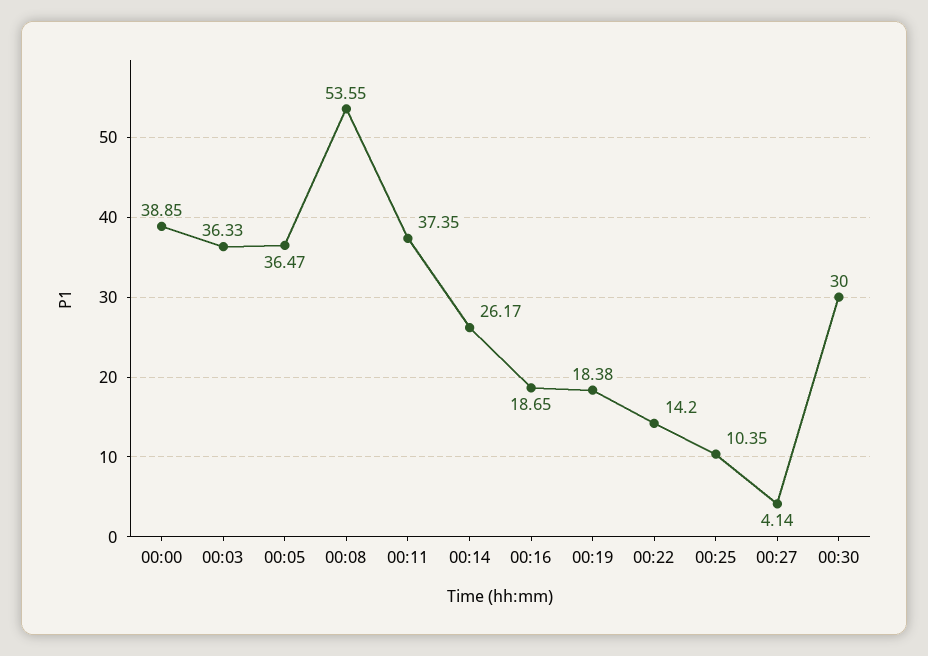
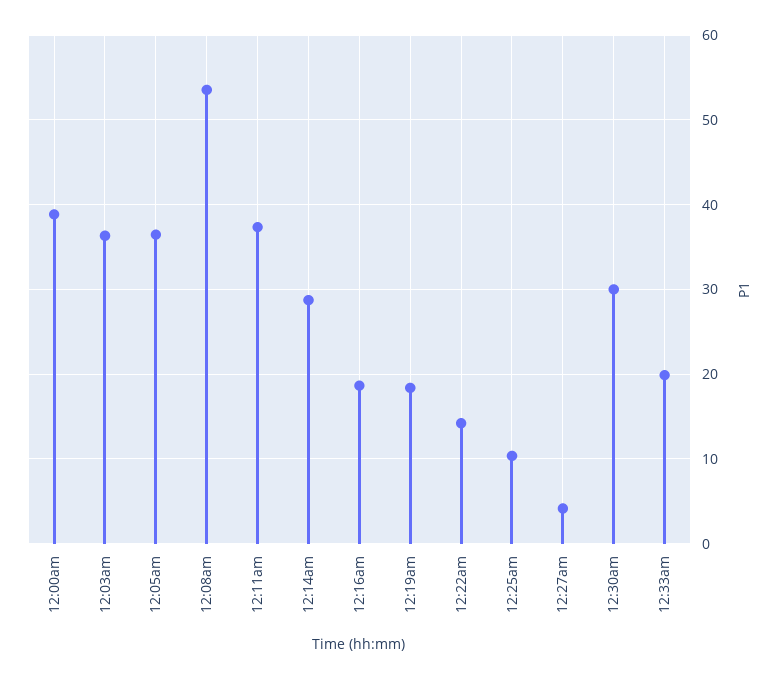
00:14: 26.17 -> 29
12:33am: none -> 20

